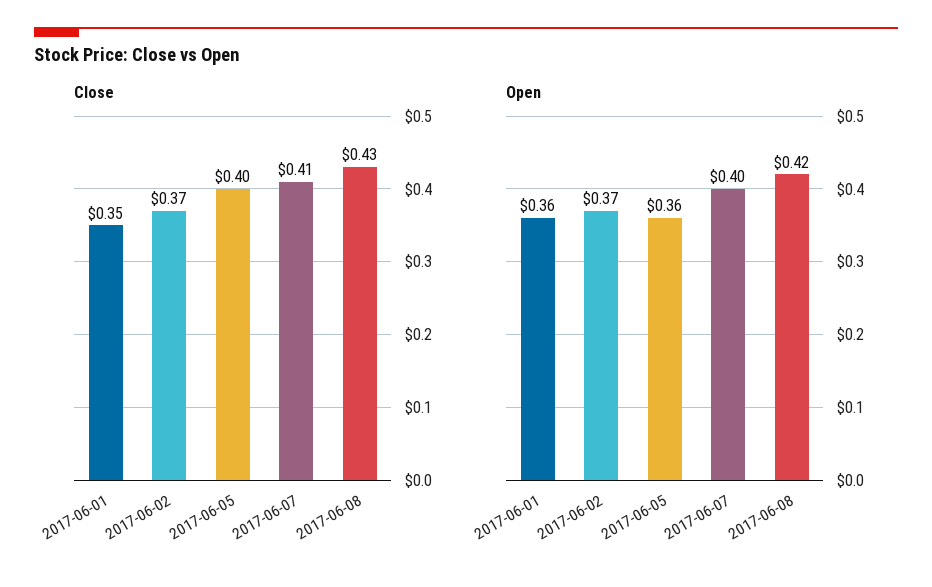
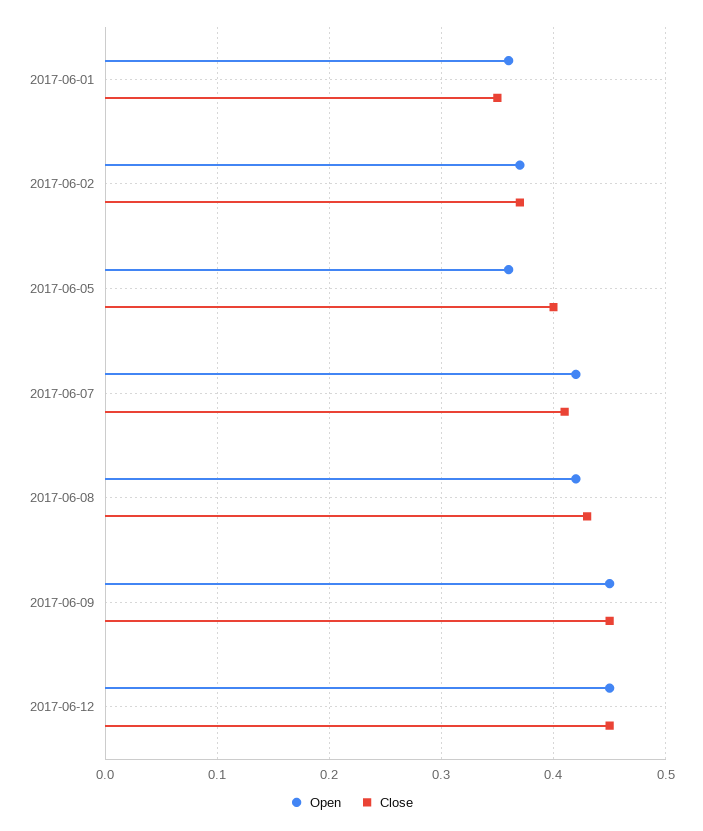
Open, 2017-06-07: 0.4 -> 0.42
Open, 2017-06-09: none -> 0.45
Close, 2017-06-09: none -> 0.45
Open, 2017-06-12: none -> 0.45
Close, 2017-06-12: none -> 0.45

